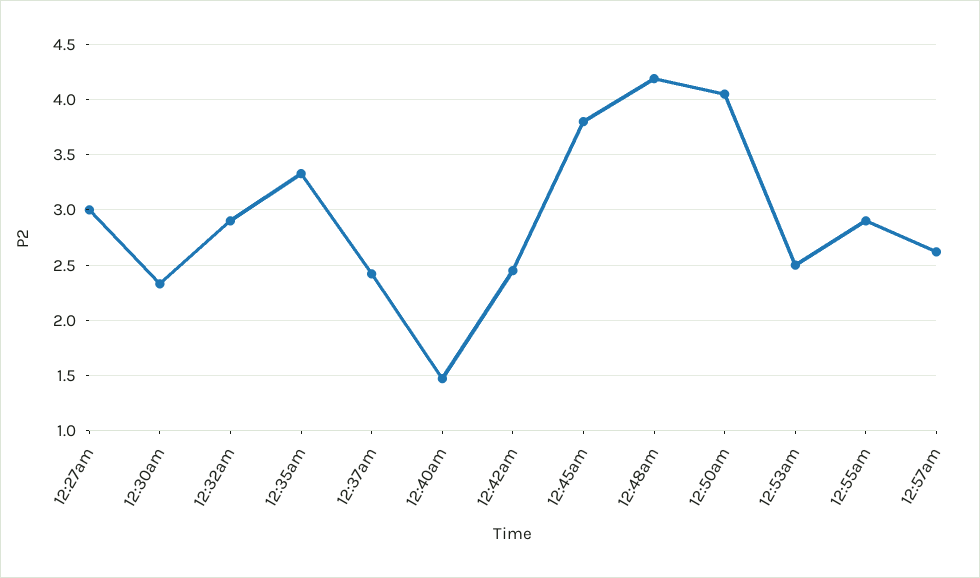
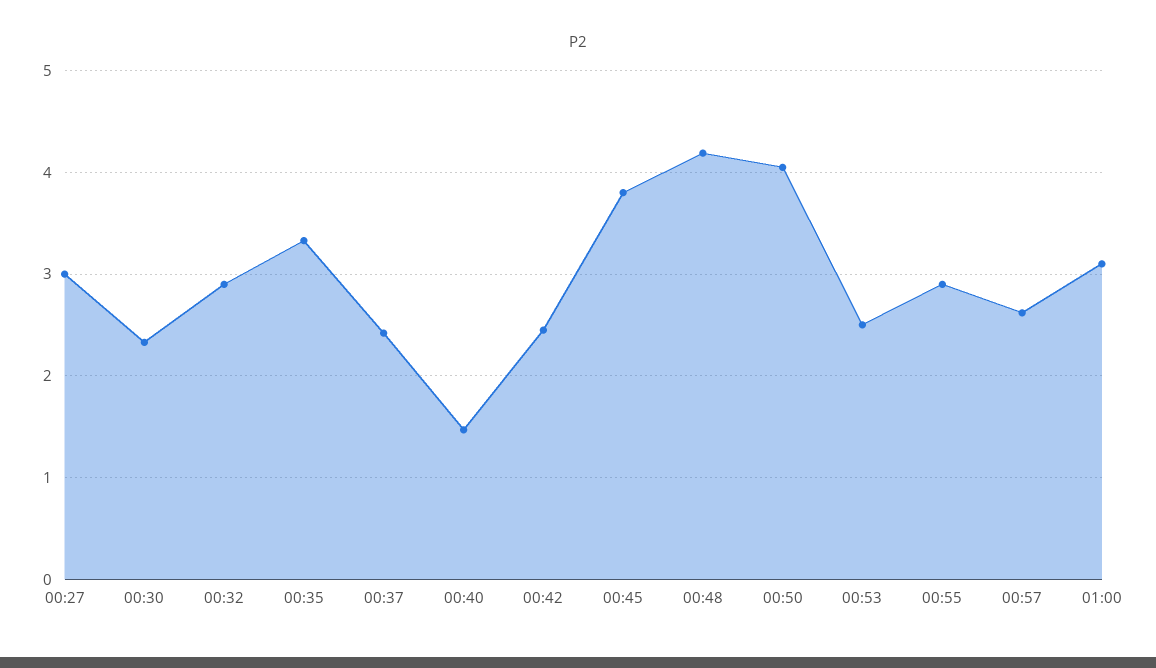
01:00: none -> 3.1

